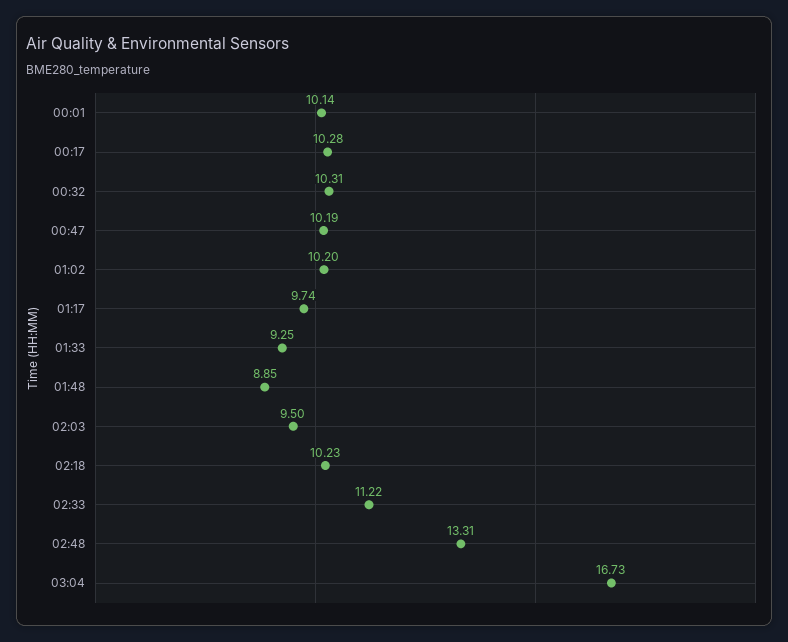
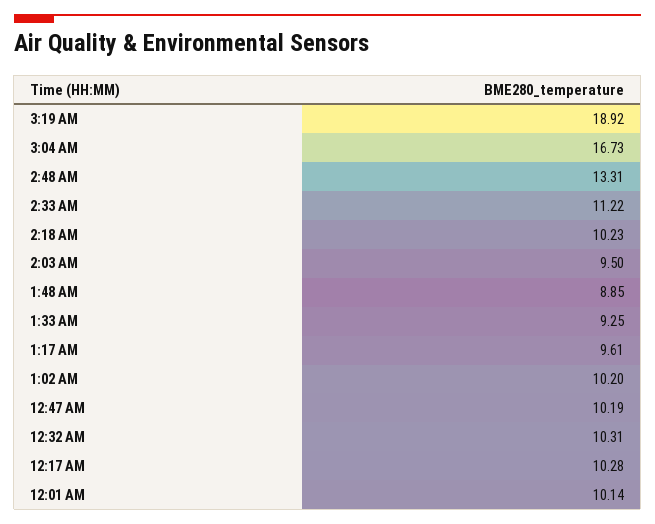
01:17: 9.74 -> 9.61
3:19 AM: none -> 18.92

